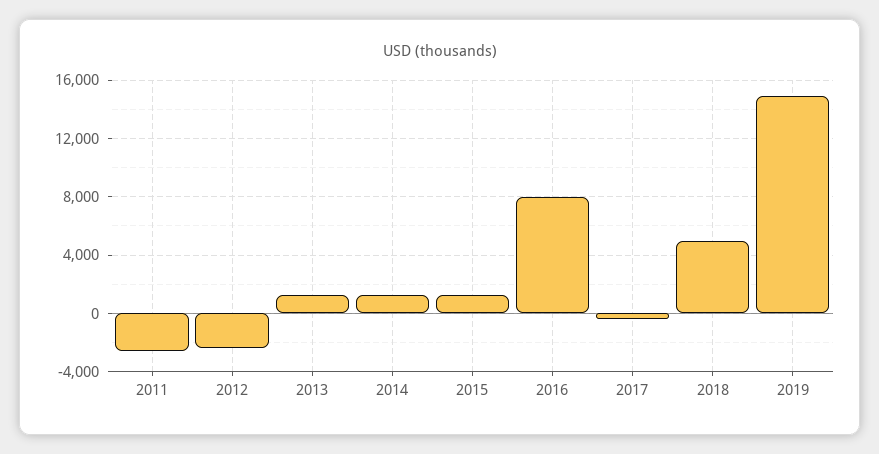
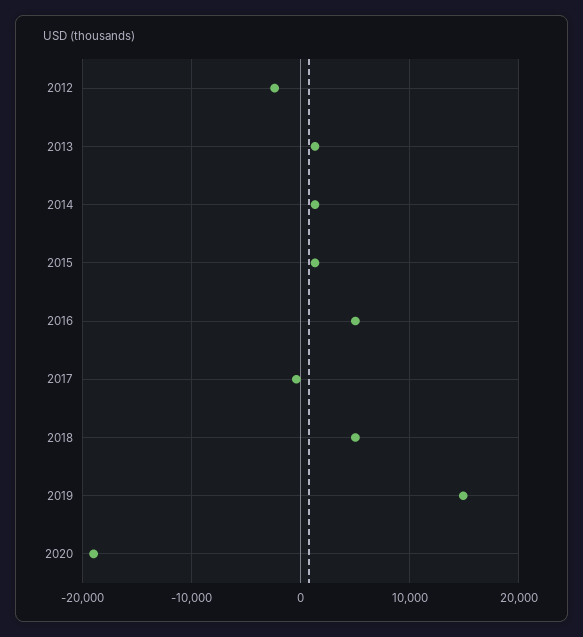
2011: -2500 -> none
2016: 8000 -> 5000
2020: none -> -19000

